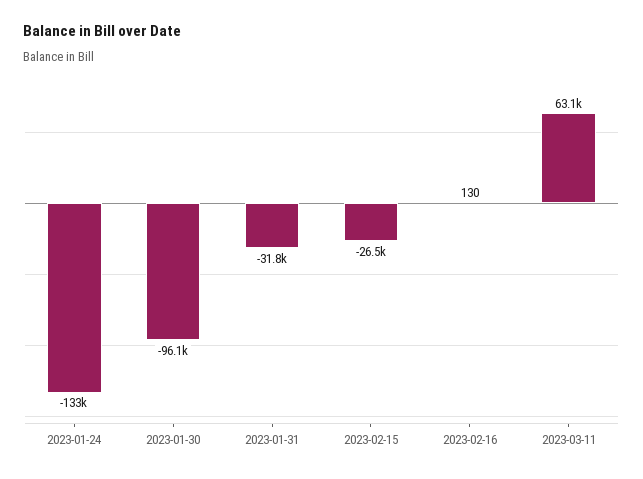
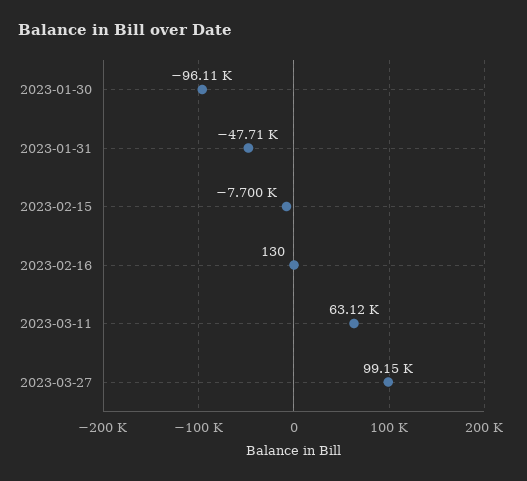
2023-01-24: -133000 -> none
2023-01-31: -31800 -> -47710
2023-02-15: -26500 -> -7700
2023-03-27: none -> 99150

